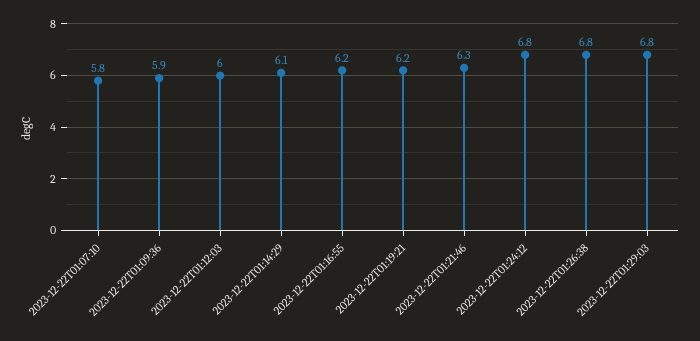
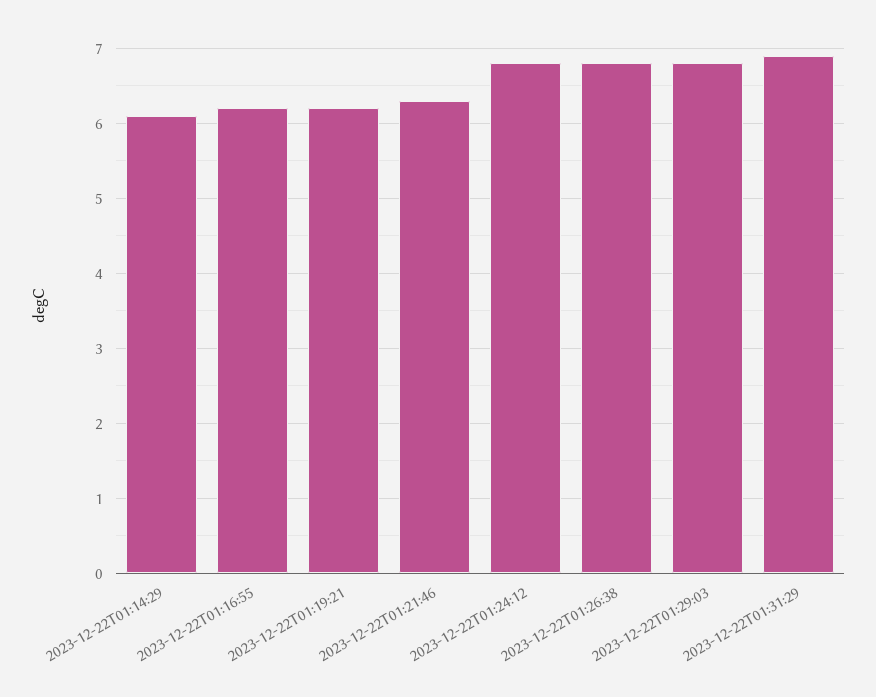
2023-12-22T01:07:10: 5.8 -> none
2023-12-22T01:09:36: 5.9 -> none
2023-12-22T01:12:03: 6 -> none
2023-12-22T01:31:29: none -> 6.9

